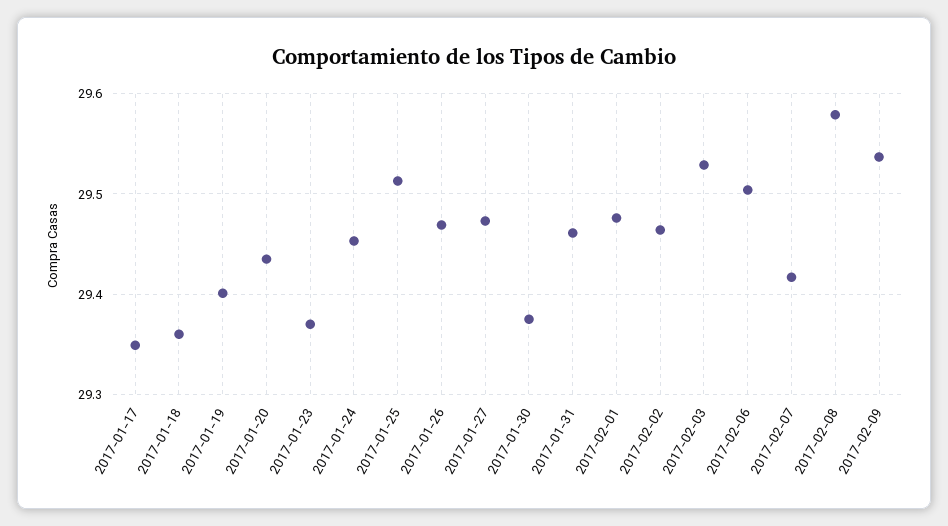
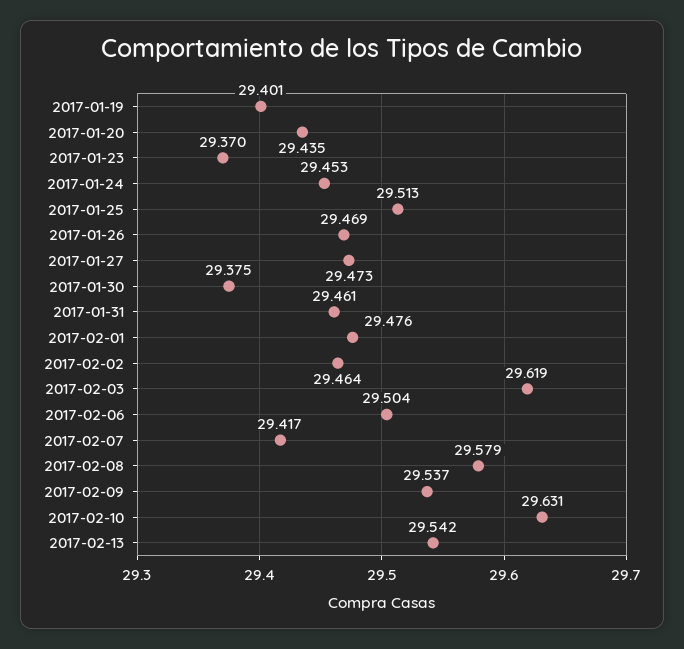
2017-01-17: 29.35 -> none
2017-01-18: 29.36 -> none
2017-02-03: 29.53 -> 29.619
2017-02-10: none -> 29.631
2017-02-13: none -> 29.542

